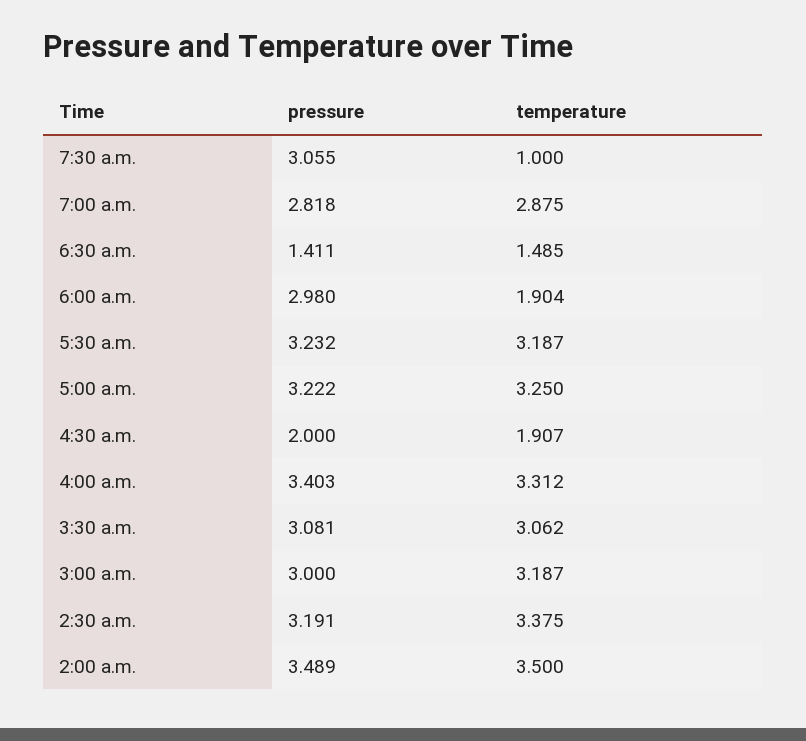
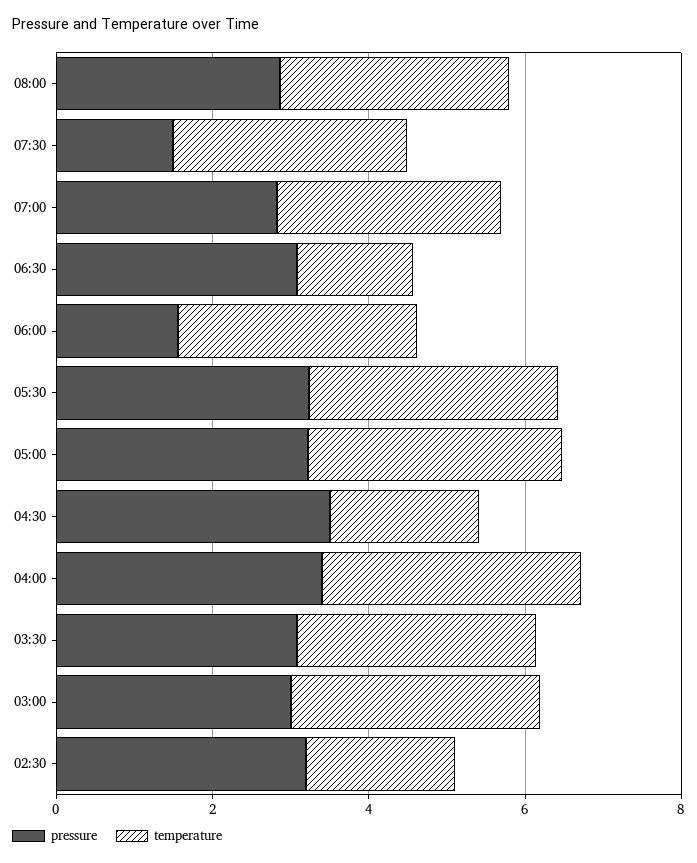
pressure, 7:30 a.m.: 3.055 -> 1.5
temperature, 7:30 a.m.: 1 -> 3
pressure, 6:30 a.m.: 1.411 -> 3
pressure, 6:00 a.m.: 2.98 -> 1.5
temperature, 6:00 a.m.: 1.904 -> 3
pressure, 4:30 a.m.: 2 -> 3.5
temperature, 2:30 a.m.: 3.375 -> 2
pressure, 2:00 a.m.: 3.489 -> none
temperature, 2:00 a.m.: 3.5 -> none
pressure, 08:00: none -> 3
temperature, 08:00: none -> 3

